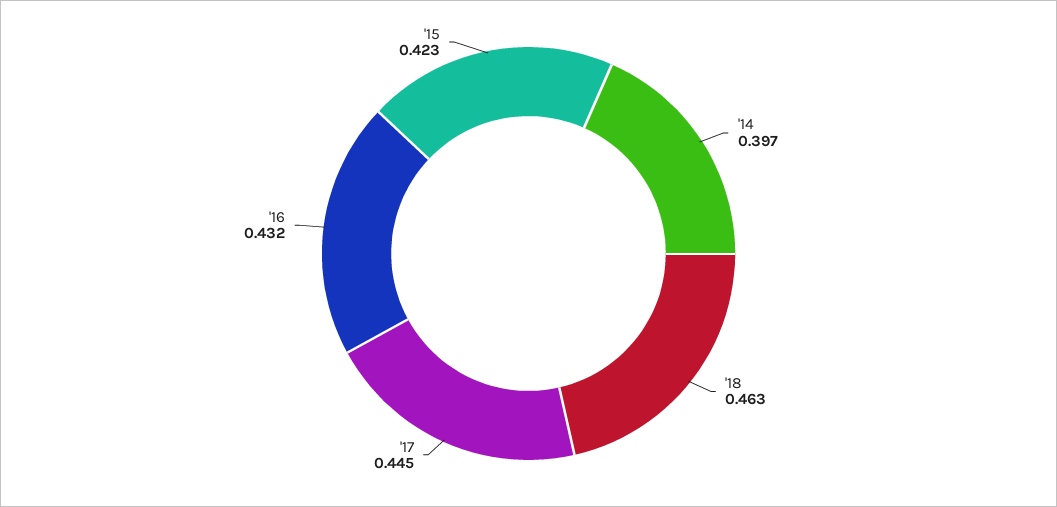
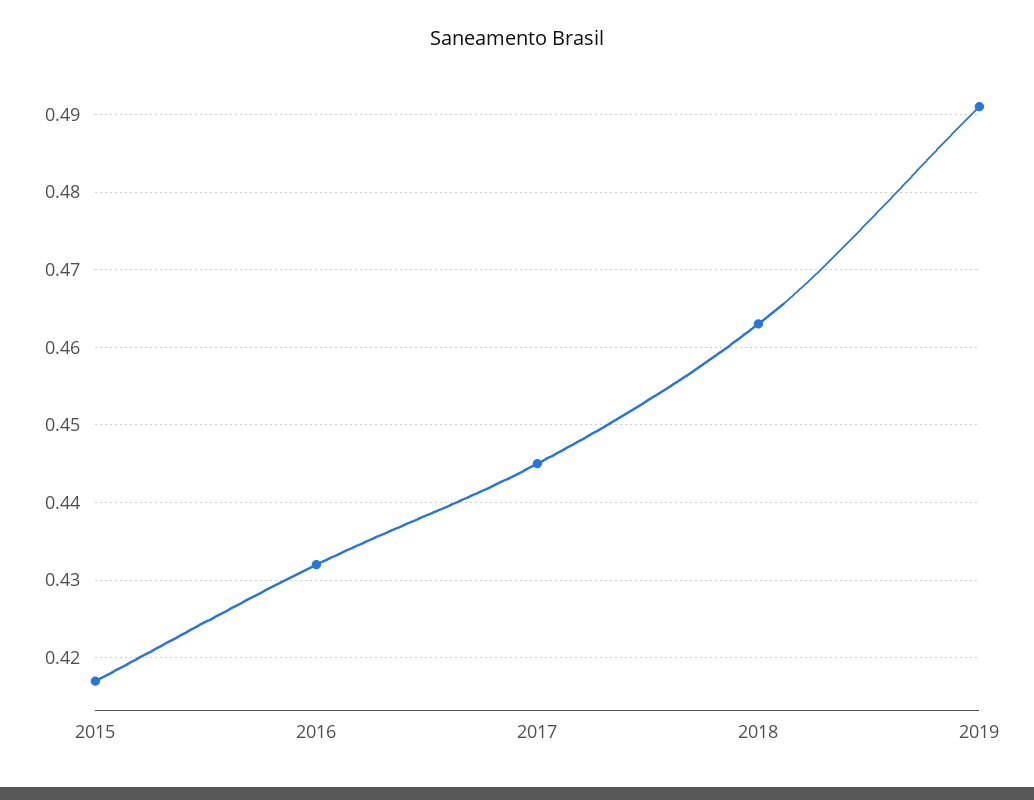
'14: 0.397 -> none
'15: 0.423 -> 0.417
2019: none -> 0.491

